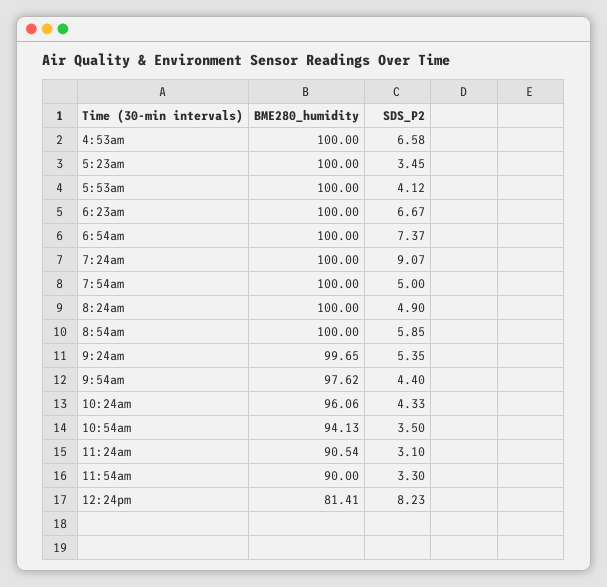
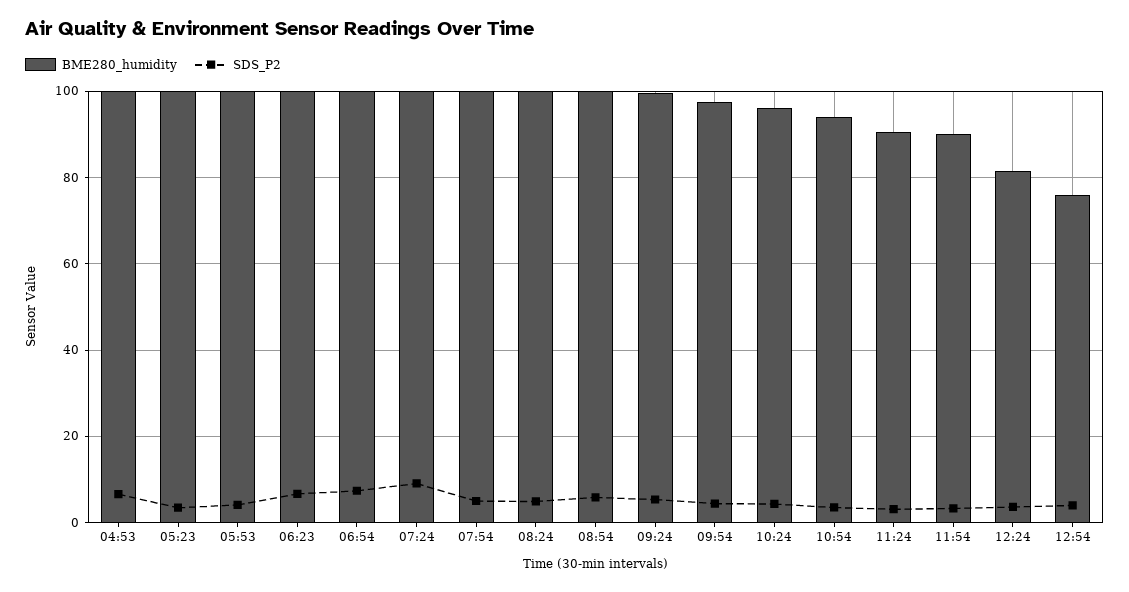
SDS_P2, 12:24pm: 8.23 -> 4
BME280_humidity, 12:54: none -> 76
SDS_P2, 12:54: none -> 4

